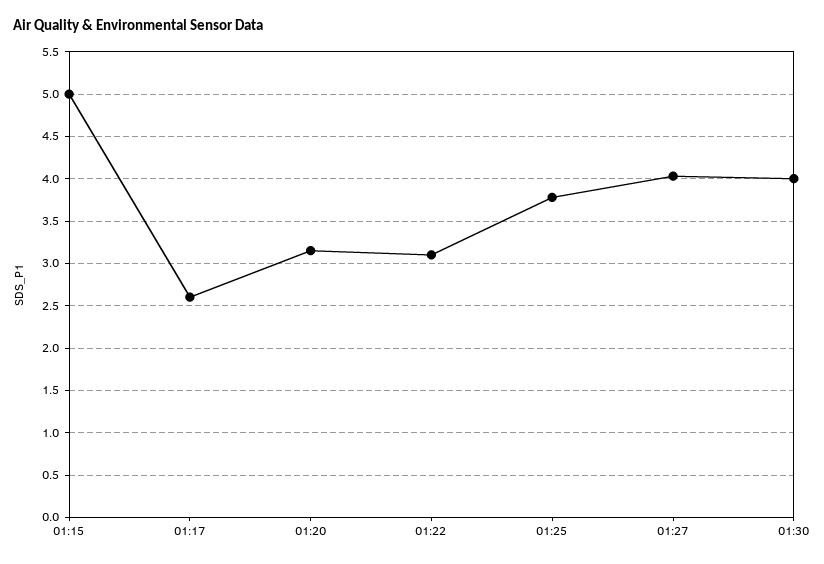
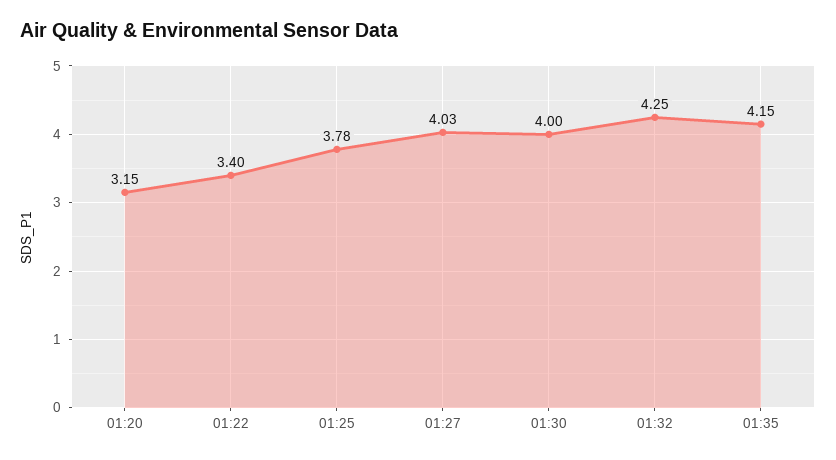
01:15: 5 -> none
01:17: 2.6 -> none
01:22: 3.1 -> 3.4
01:32: none -> 4.25
01:35: none -> 4.15

